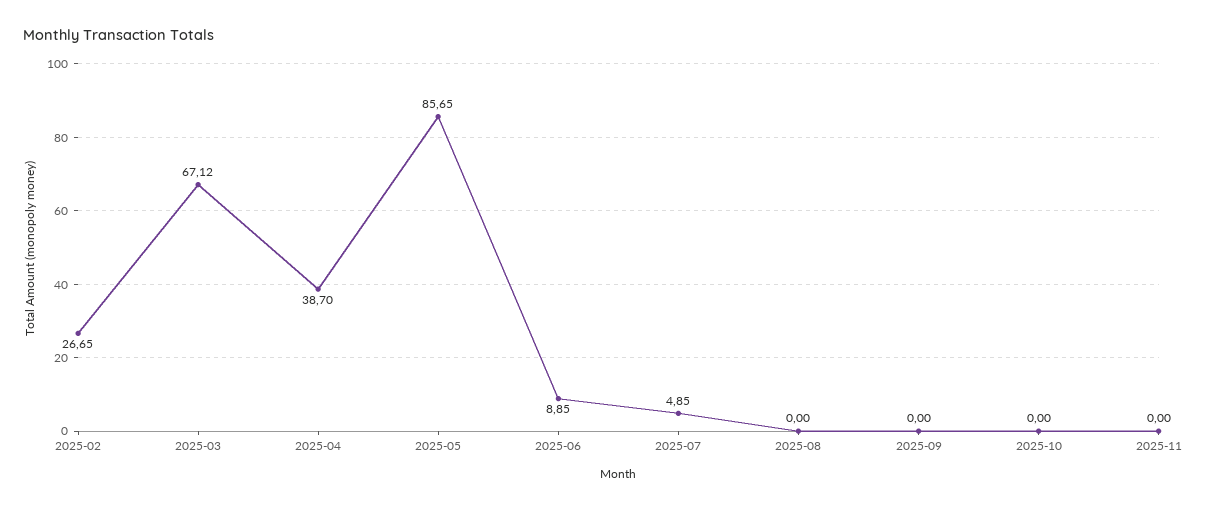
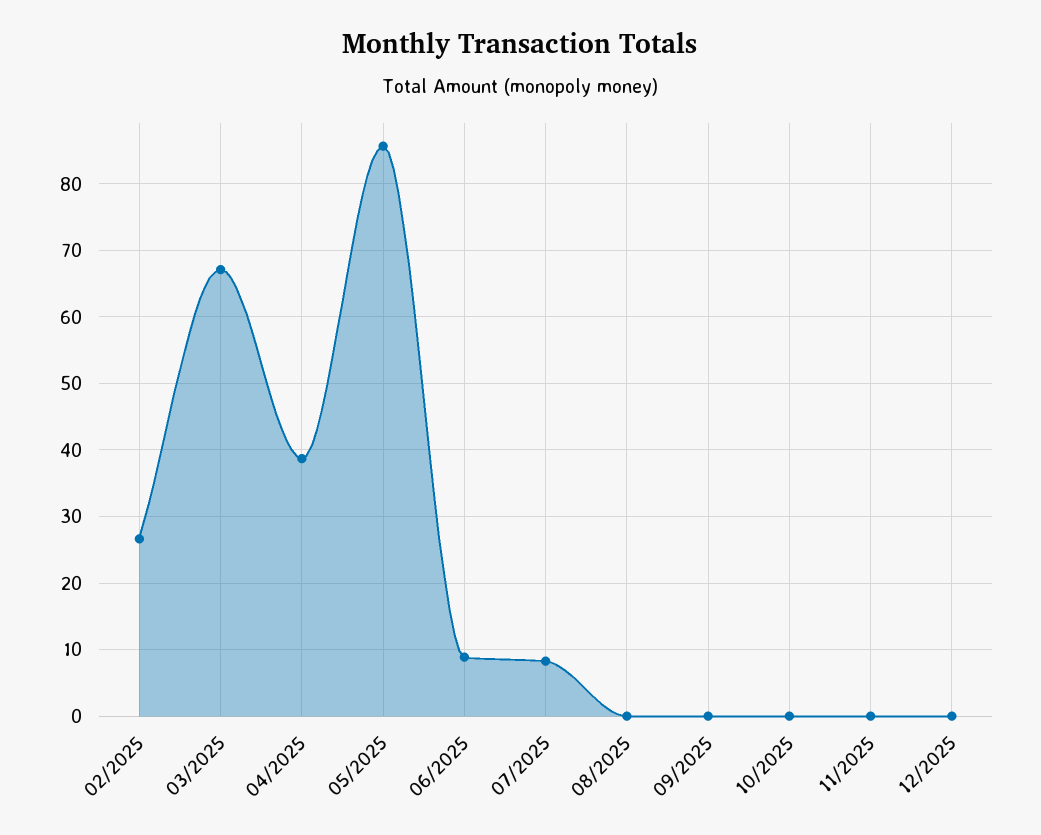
2025-07: 4.85 -> 8
12/2025: none -> 0

